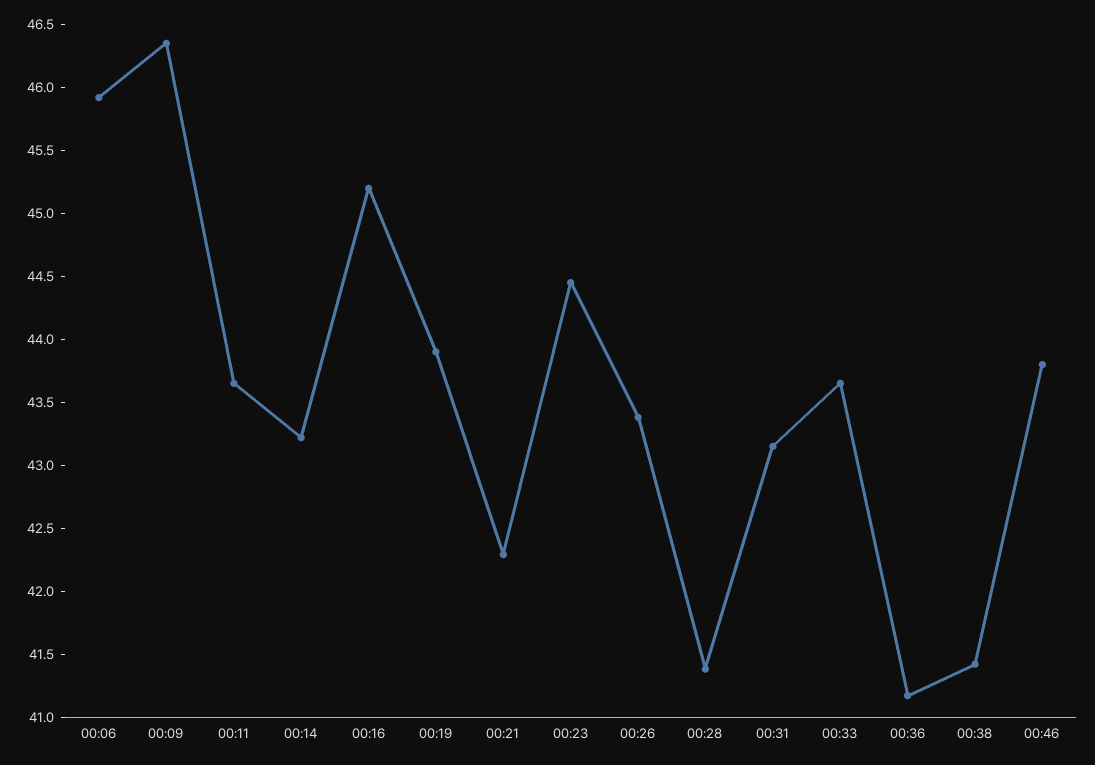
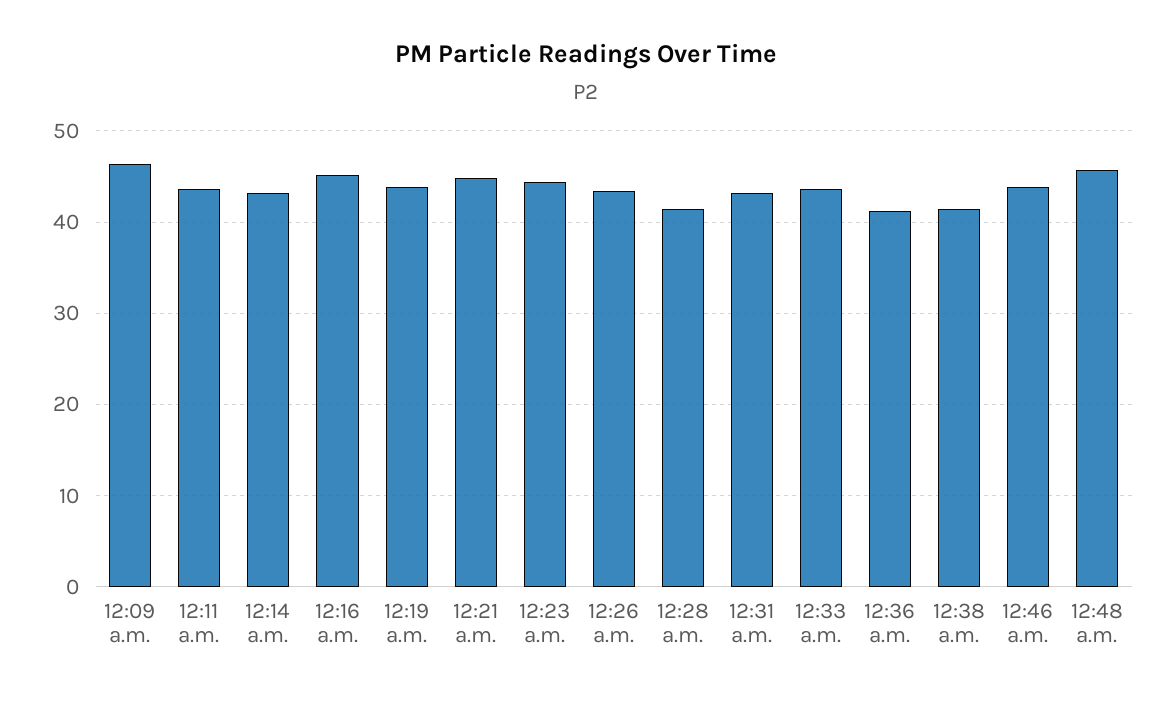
00:06: 45.9 -> none
00:21: 42.3 -> 45
12:48 a.m.: none -> 46

